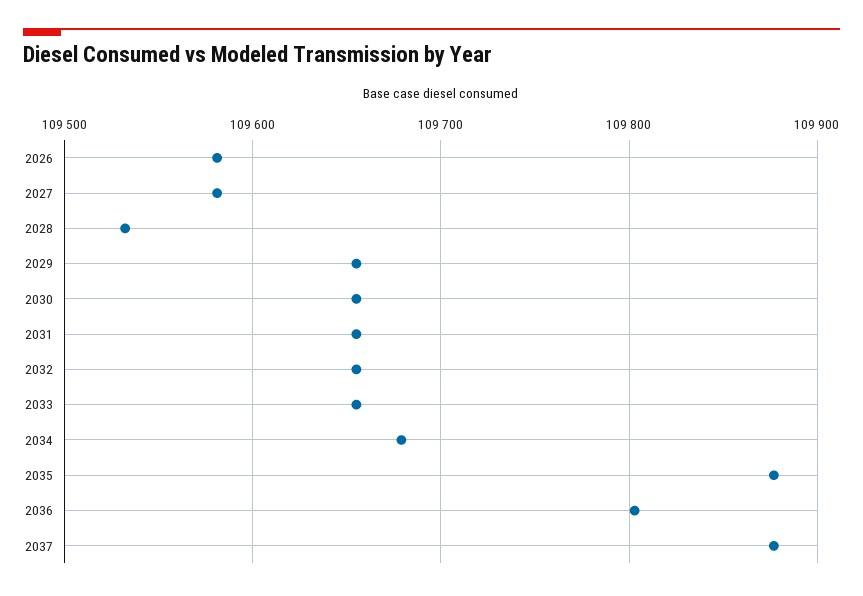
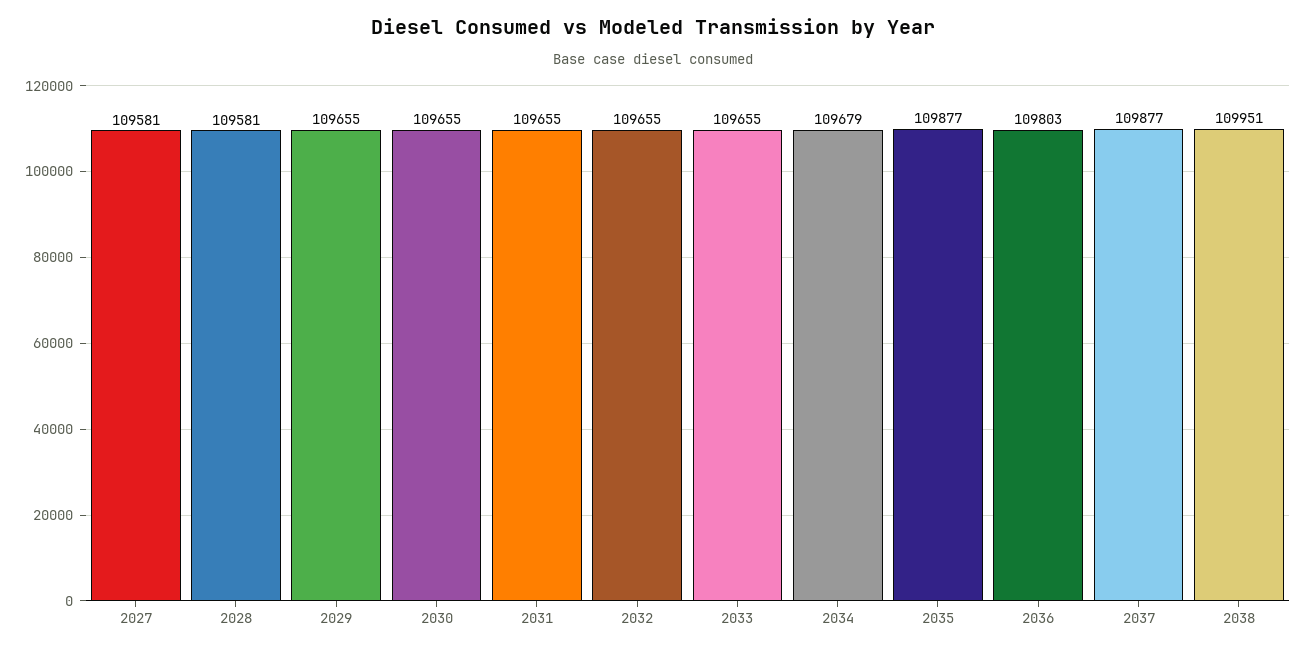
2026: 109580 -> none
2028: 109530 -> 109581
2038: none -> 109951

